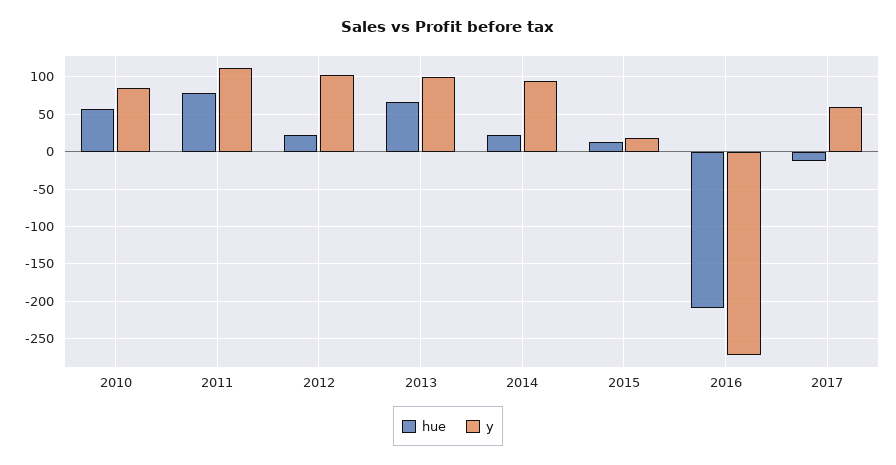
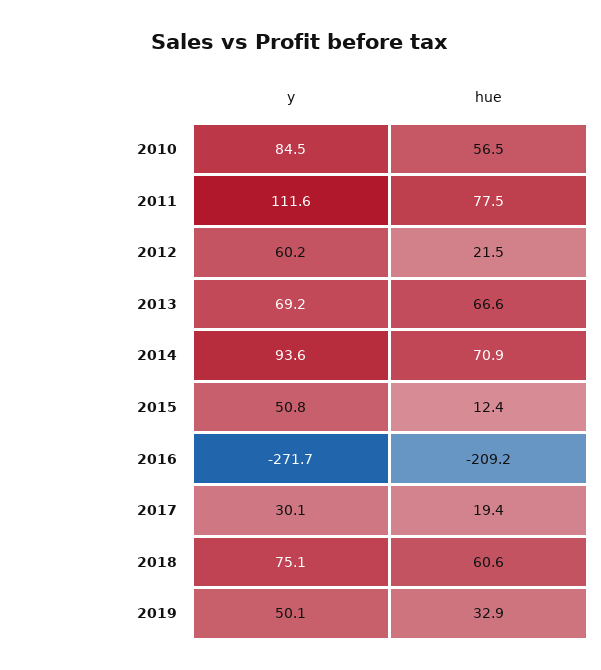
y, 2012: 100 -> 60.2
y, 2013: 100 -> 69.2
hue, 2014: 20 -> 70.9
y, 2015: 20 -> 50.8
hue, 2017: -10 -> 19.4
y, 2017: 60 -> 30.1
y, 2018: none -> 75.1
hue, 2018: none -> 60.6
y, 2019: none -> 50.1
hue, 2019: none -> 32.9

